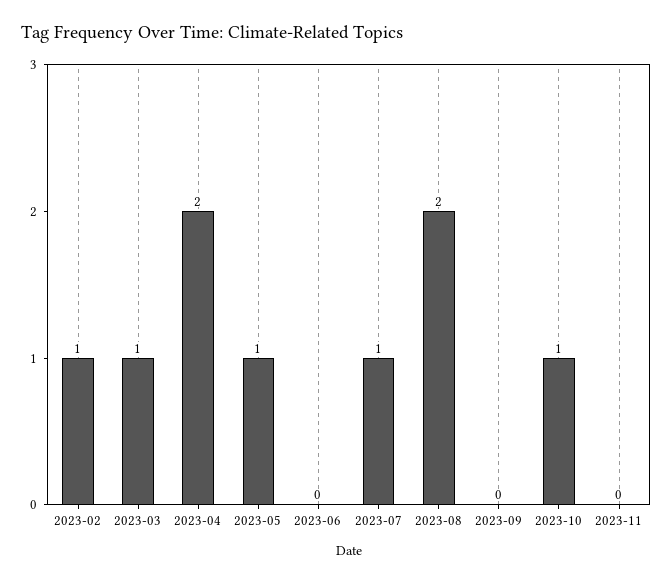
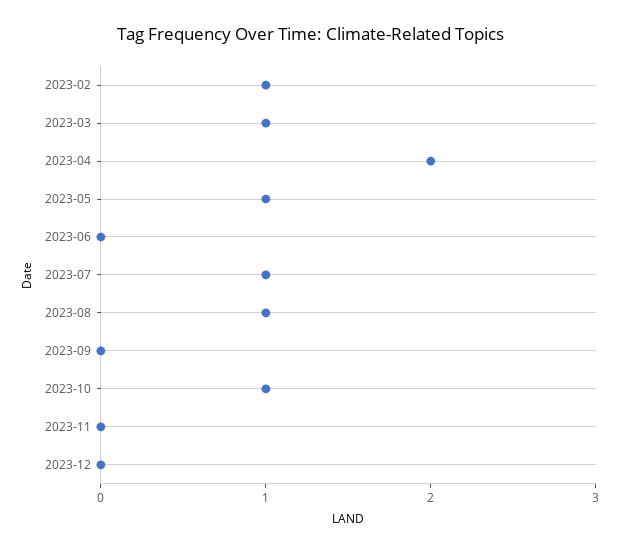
2023-08: 2 -> 1
2023-12: none -> 0

